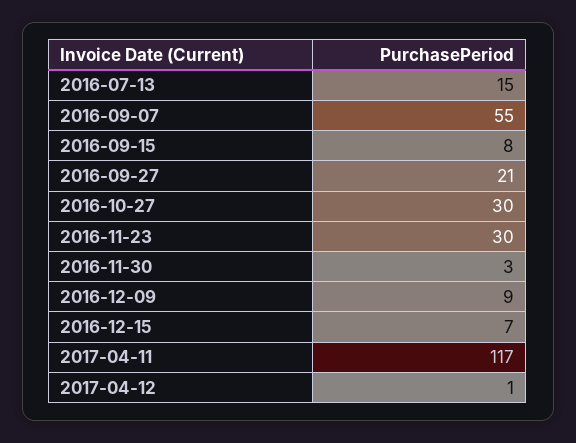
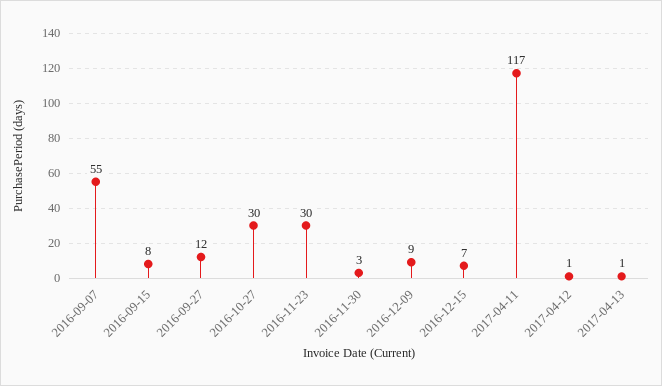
2016-07-13: 15 -> none
2016-09-27: 21 -> 12
2017-04-13: none -> 1

